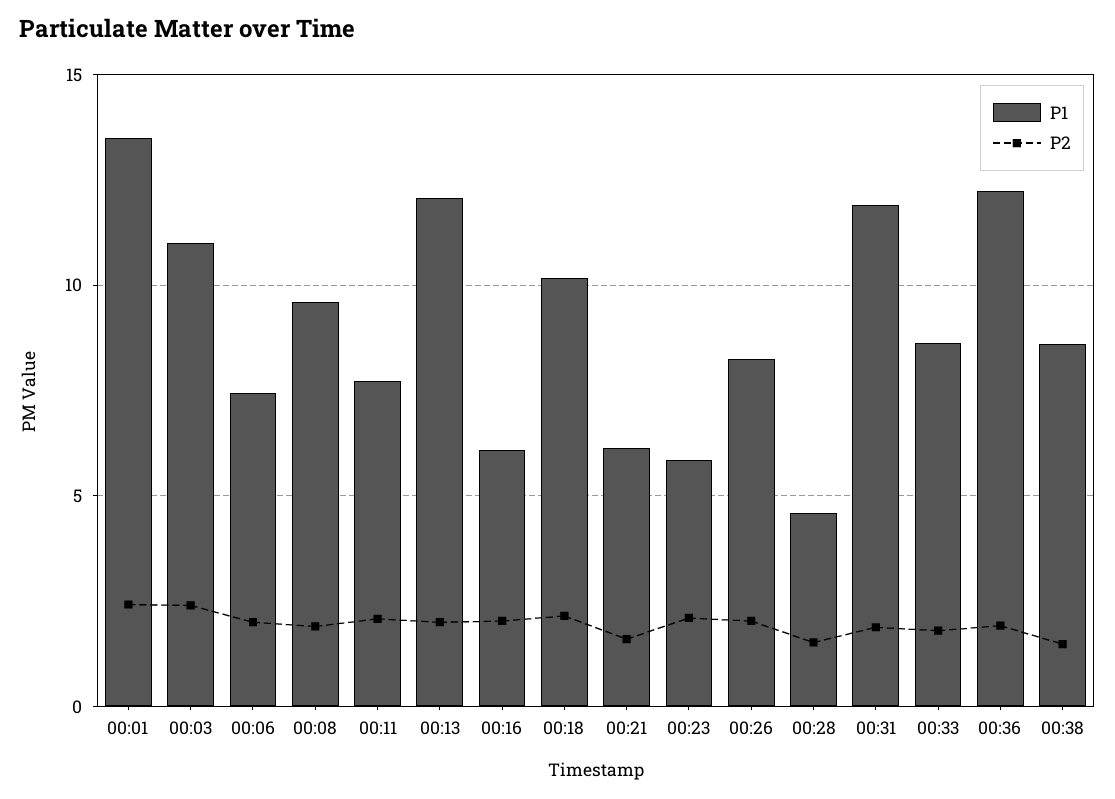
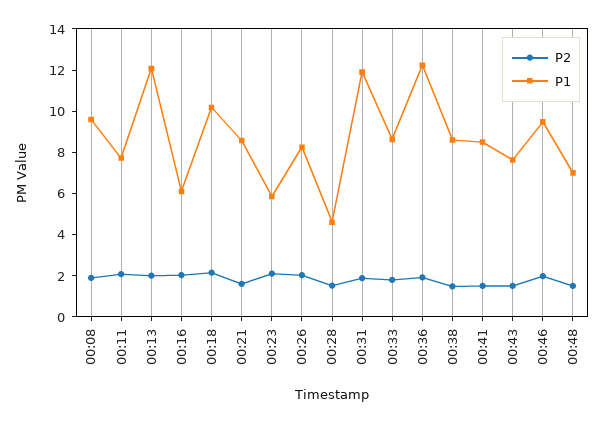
P1, 00:01: 13.5 -> none
P2, 00:01: 2.5 -> none
P1, 00:03: 11 -> none
P2, 00:03: 2.5 -> none
P1, 00:06: 7.5 -> none
P2, 00:06: 2 -> none
P1, 00:21: 6 -> 8.5
P2, 00:41: none -> 1.5
P1, 00:41: none -> 8.5
P2, 00:43: none -> 1.5
P1, 00:43: none -> 7.5
P2, 00:46: none -> 2
P1, 00:46: none -> 9.5
P2, 00:48: none -> 1.5
P1, 00:48: none -> 7

